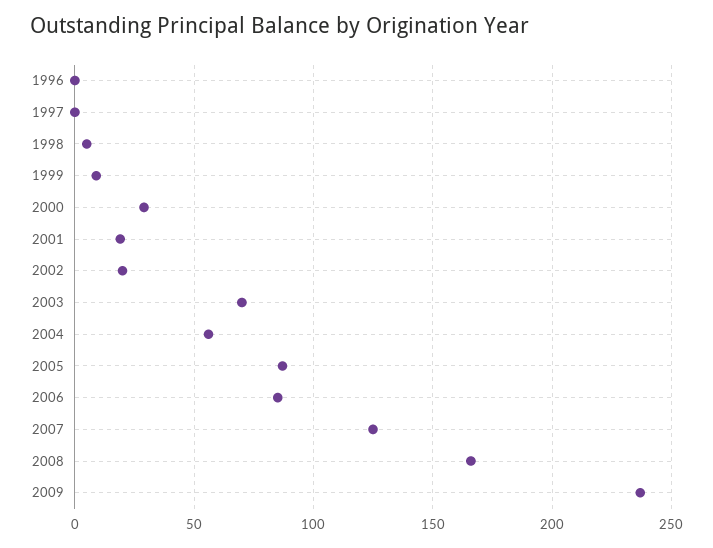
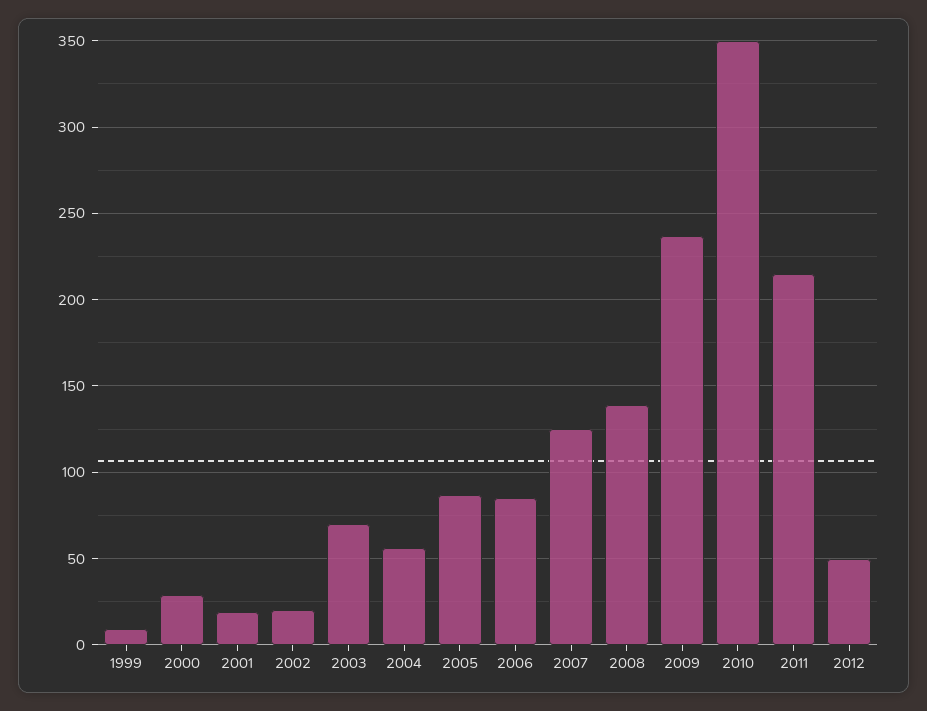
1996: 0 -> none
1997: 0 -> none
1998: 5 -> none
2008: 165 -> 140
2010: none -> 350
2011: none -> 215
2012: none -> 50

